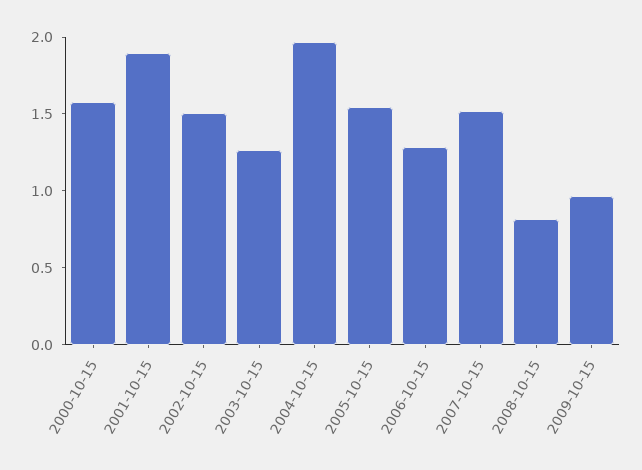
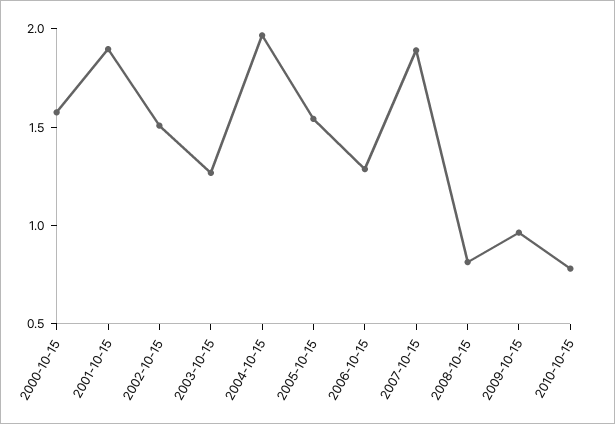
2007-10-15: 1.5 -> 1.9
2010-10-15: none -> 0.8

